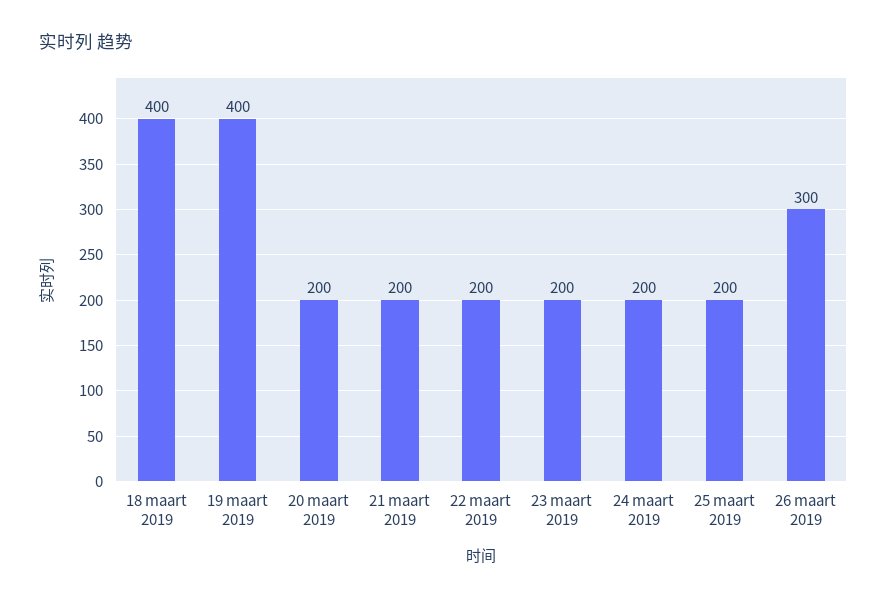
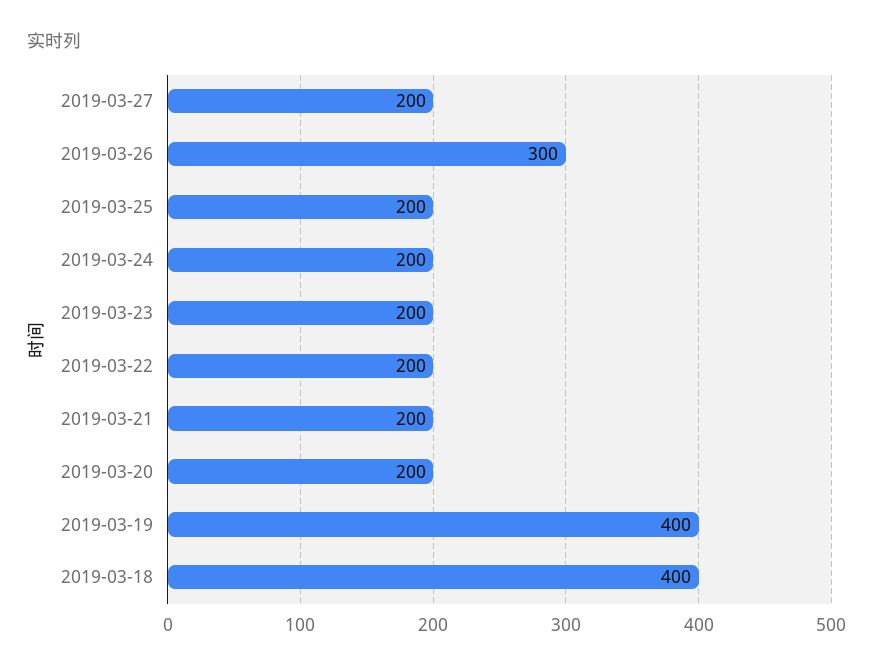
2019-03-27: none -> 200

